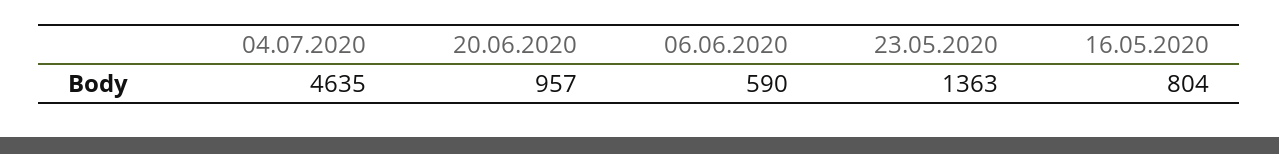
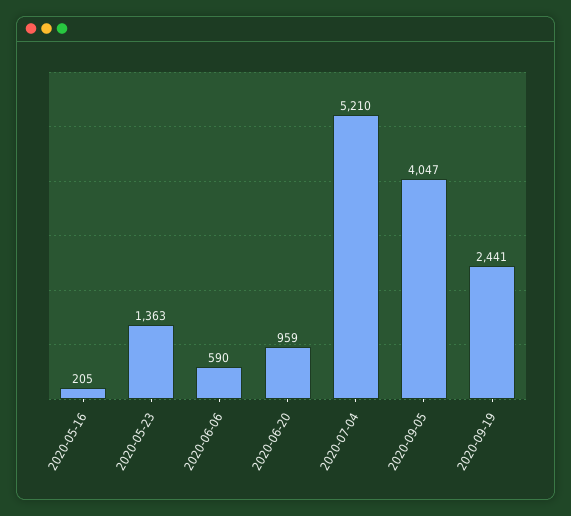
04.07.2020: 4635 -> 5210
20.06.2020: 957 -> 959
16.05.2020: 804 -> 205
2020-09-05: none -> 4047
2020-09-19: none -> 2441

